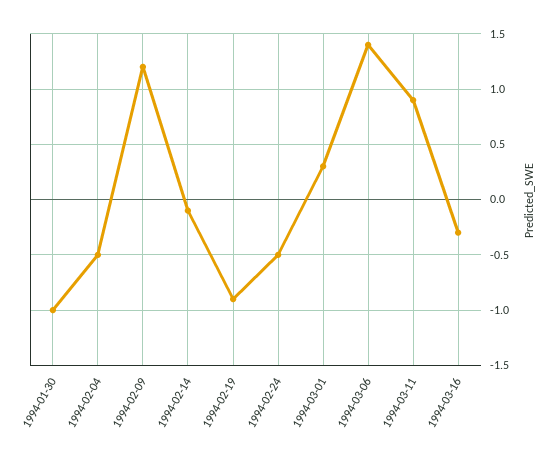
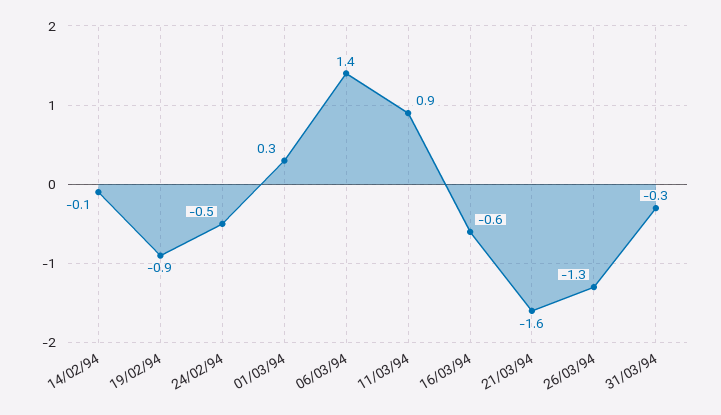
1994-01-30: -1 -> none
1994-02-04: -0.5 -> none
1994-02-09: 1.2 -> none
1994-03-16: -0.3 -> -0.6
21/03/94: none -> -1.6
26/03/94: none -> -1.3
31/03/94: none -> -0.3

